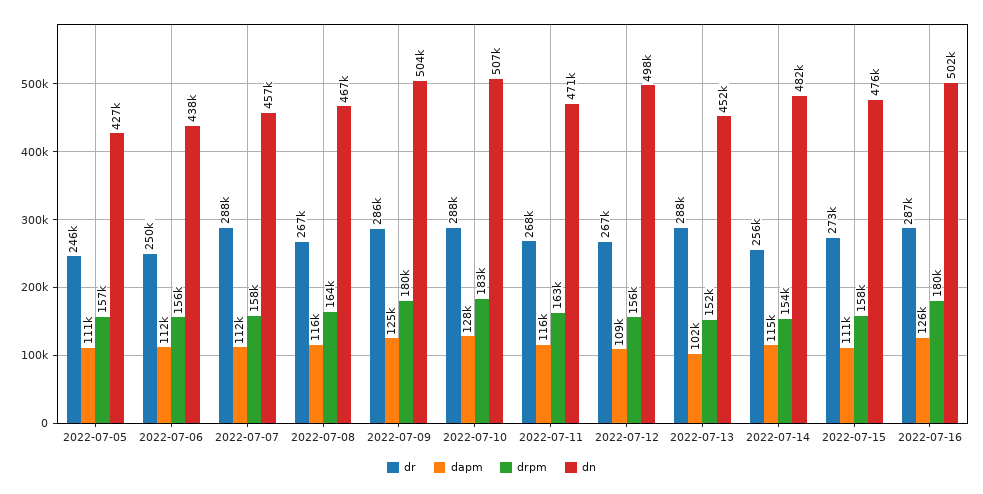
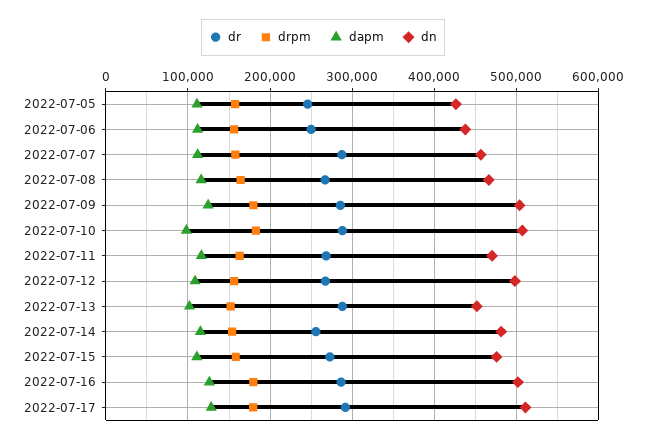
dapm, 2022-07-10: 128000 -> 100000
dr, 2022-07-17: none -> 290000
drpm, 2022-07-17: none -> 180000
dapm, 2022-07-17: none -> 130000
dn, 2022-07-17: none -> 510000

